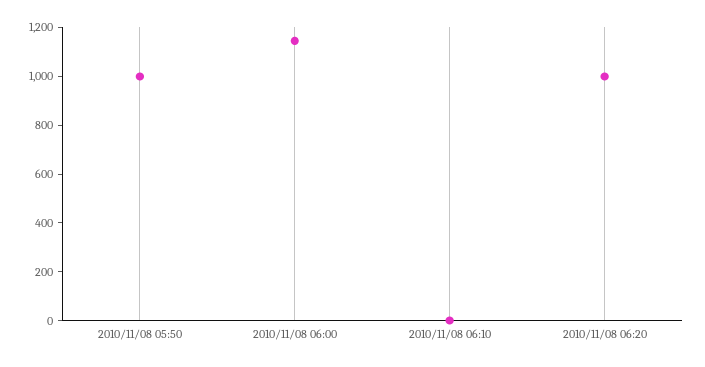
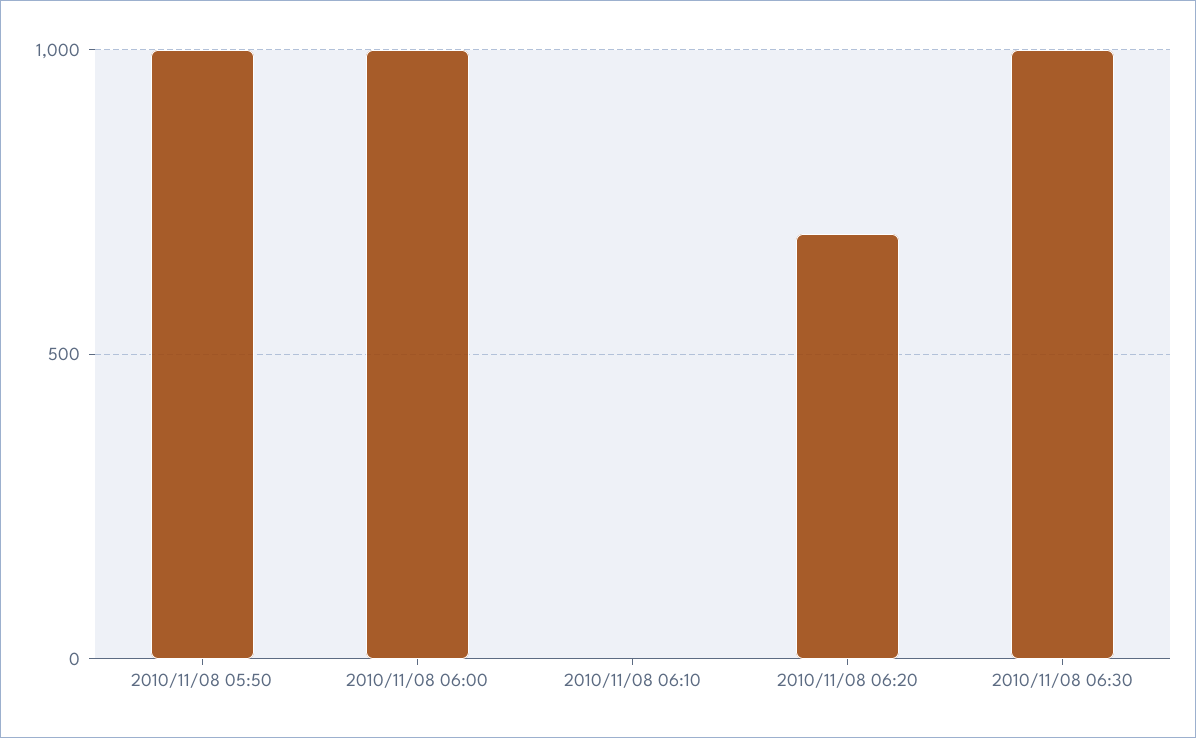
2010/11/08 06:00: 1150 -> 1000
2010/11/08 06:20: 1000 -> 700
2010/11/08 06:30: none -> 1000

